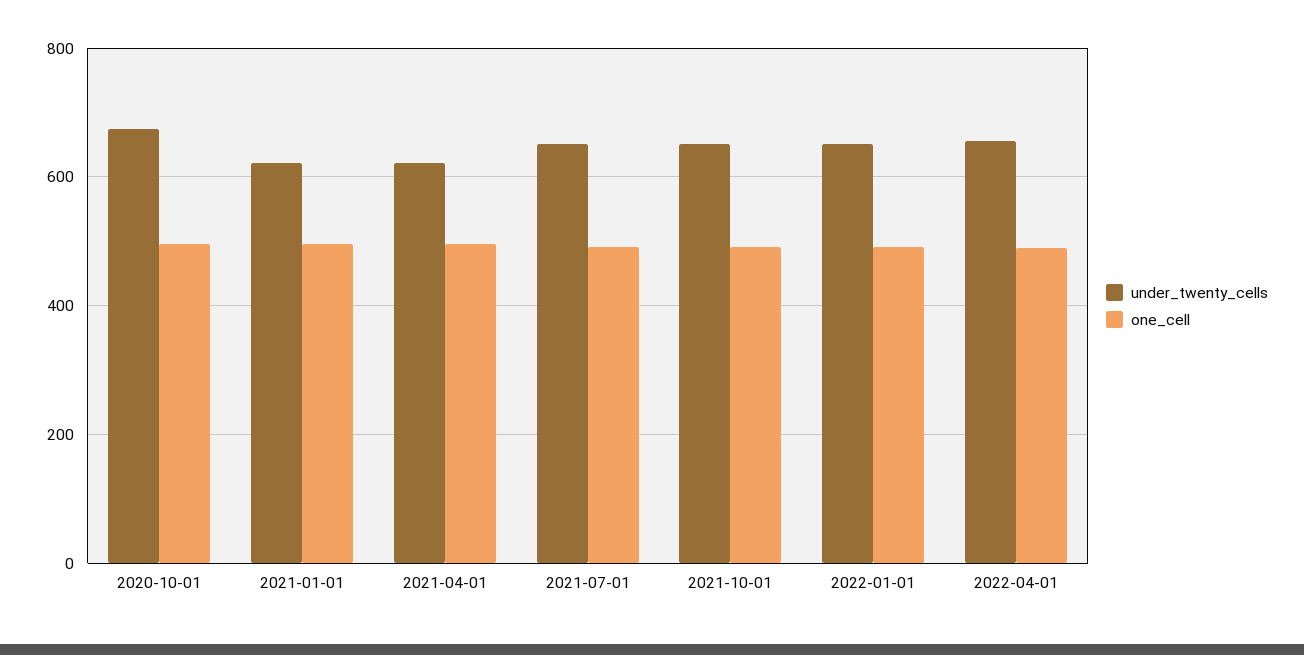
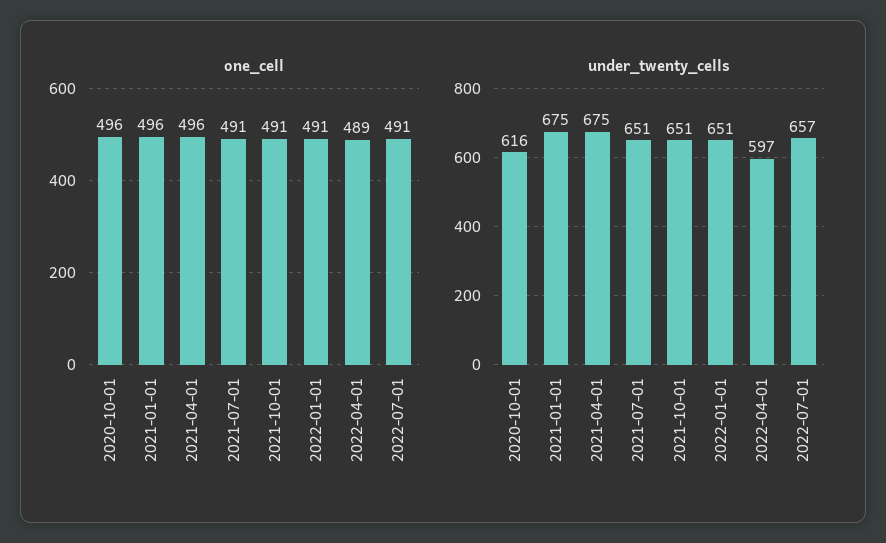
under_twenty_cells, 2020-10-01: 680 -> 616
under_twenty_cells, 2021-01-01: 620 -> 675
under_twenty_cells, 2021-04-01: 620 -> 675
under_twenty_cells, 2022-04-01: 660 -> 597
one_cell, 2022-07-01: none -> 491
under_twenty_cells, 2022-07-01: none -> 657

